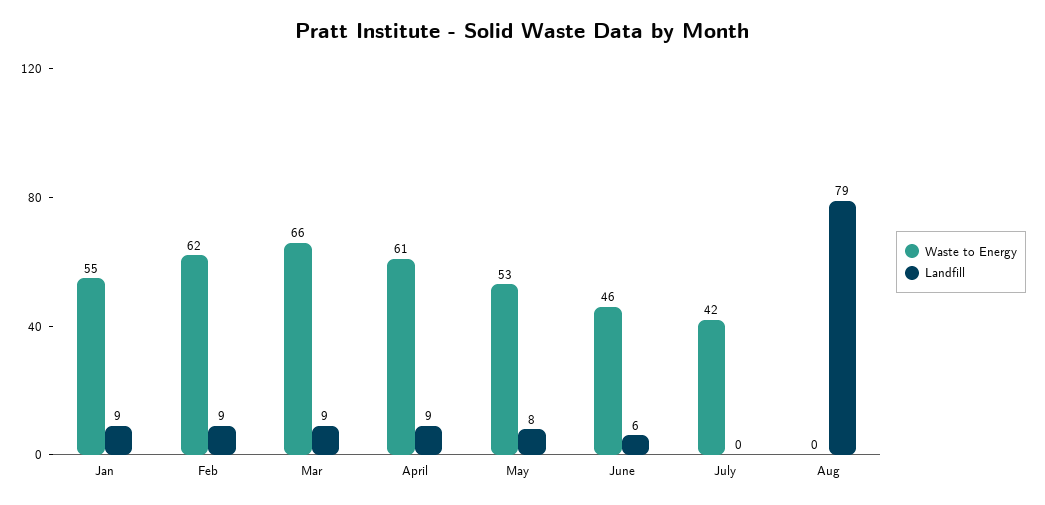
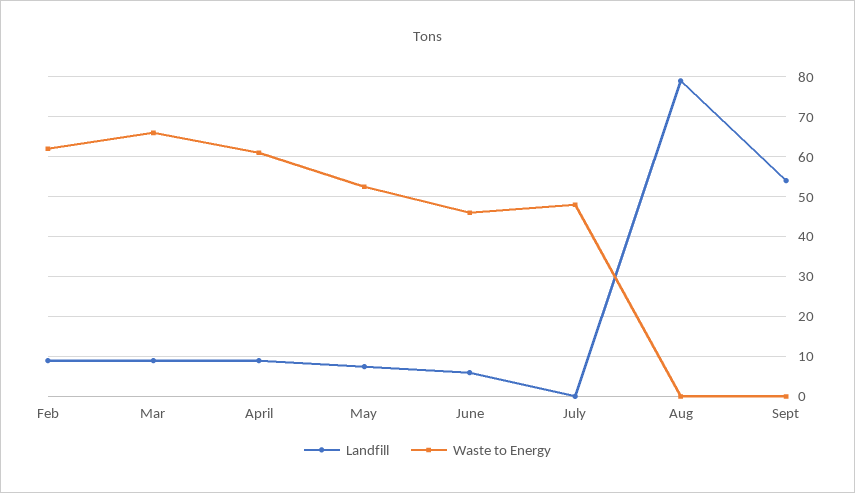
Waste to Energy, Jan: 55 -> none
Landfill, Jan: 9 -> none
Waste to Energy, July: 42 -> 48
Landfill, Sept: none -> 54
Waste to Energy, Sept: none -> 0

